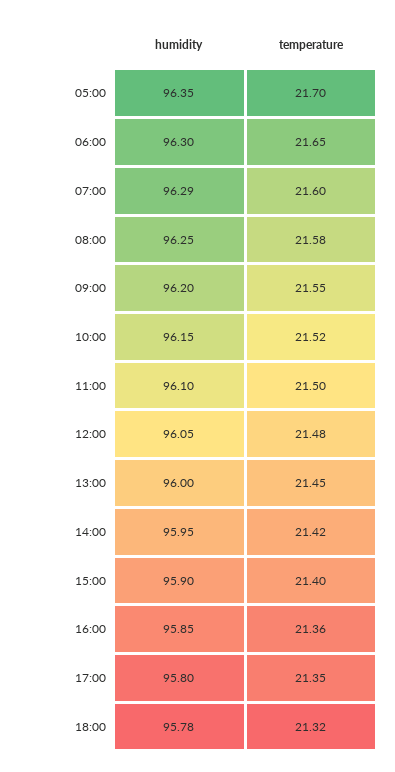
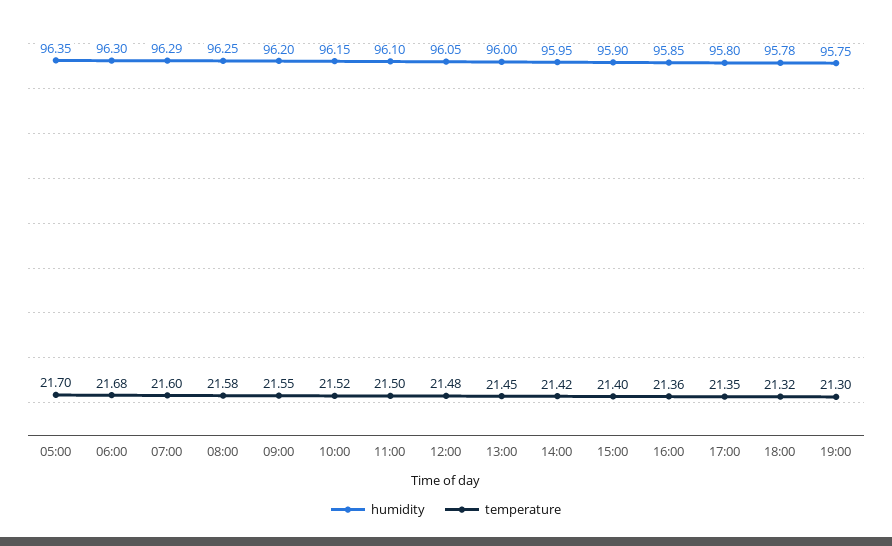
temperature, 06:00: 21.65 -> 21.68
humidity, 19:00: none -> 95.75
temperature, 19:00: none -> 21.3

